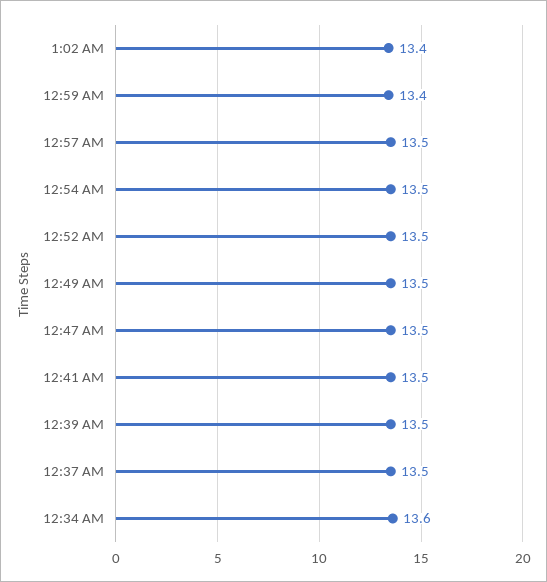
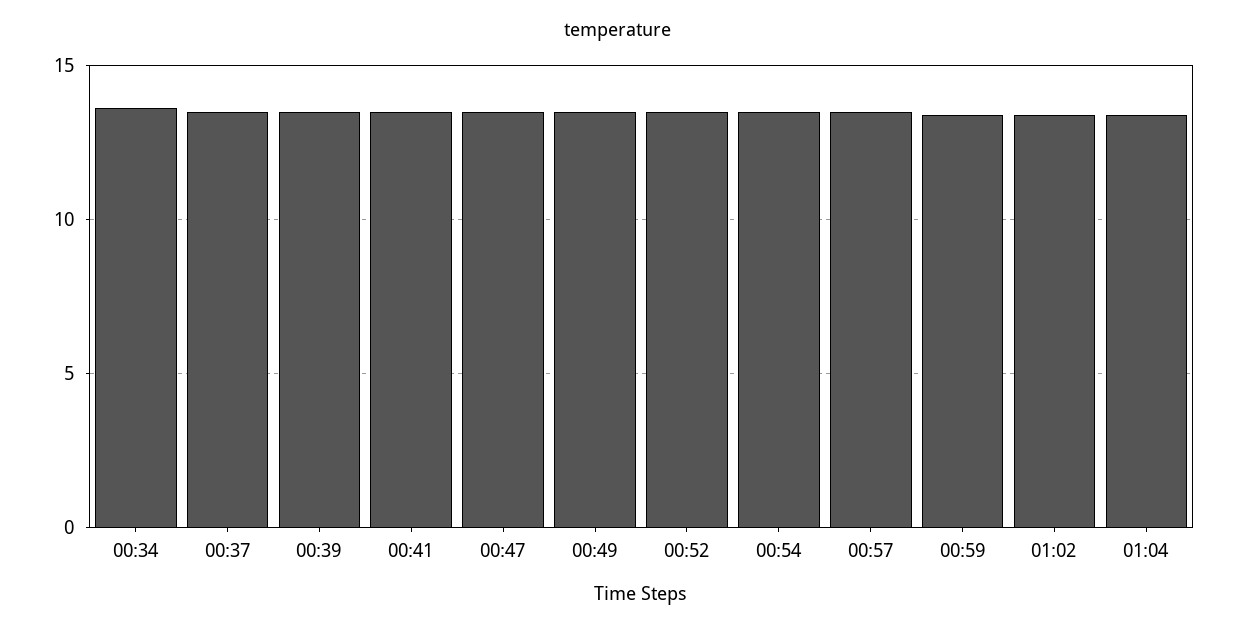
01:04: none -> 13.5

